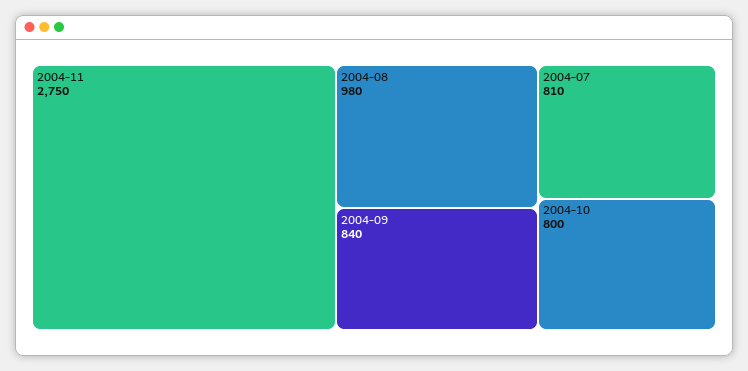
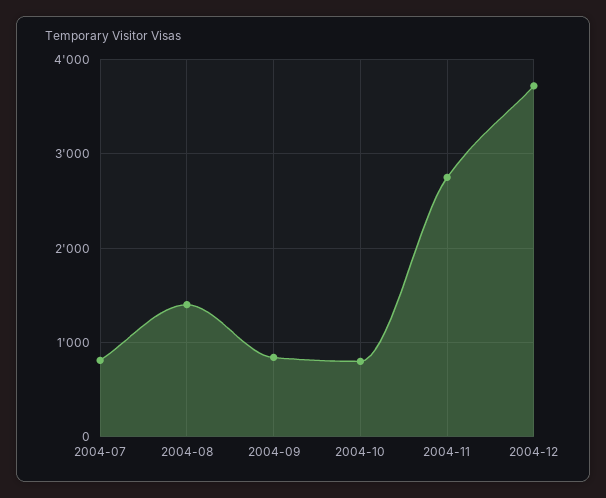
2004-08: 980 -> 1400
2004-12: none -> 3700

